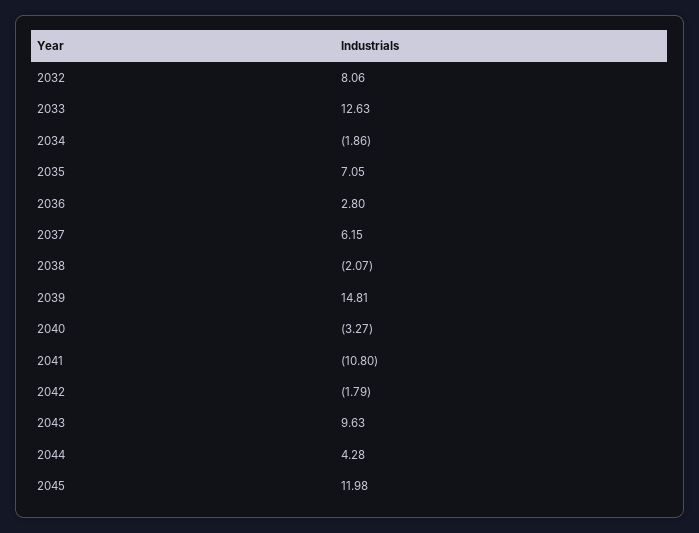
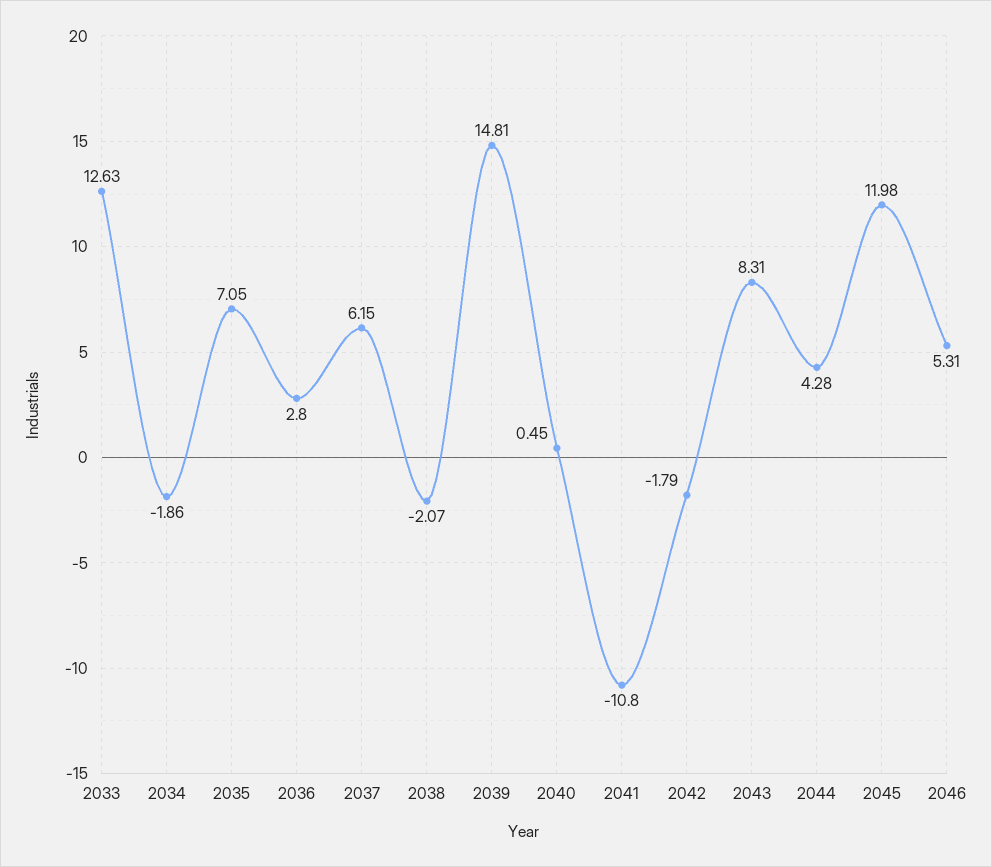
2032: 8.06 -> none
2040: -3.27 -> 0.45
2043: 9.63 -> 8.31
2046: none -> 5.31

